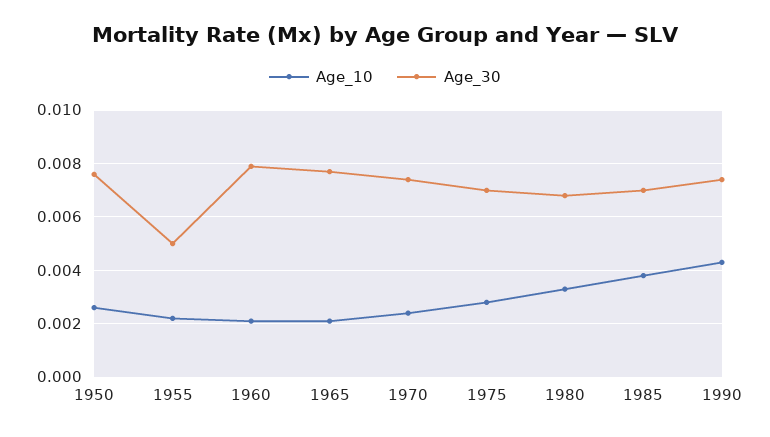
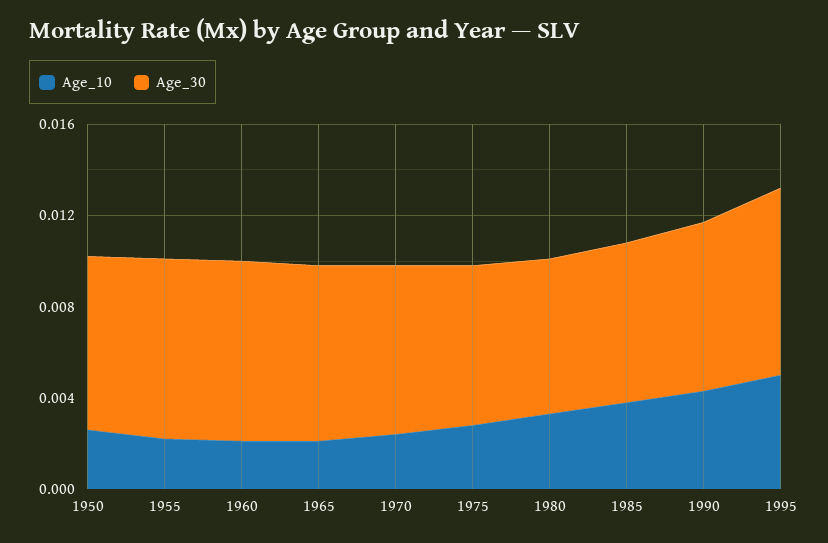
Age_30, 1955: 0.005 -> 0.008
Age_10, 1995: none -> 0.005
Age_30, 1995: none -> 0.008

